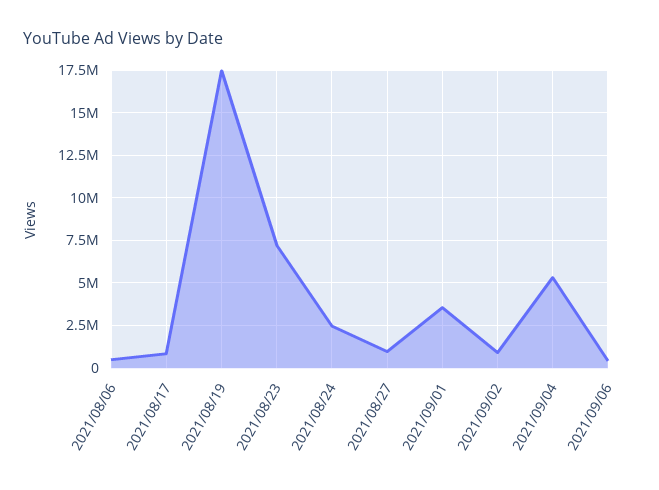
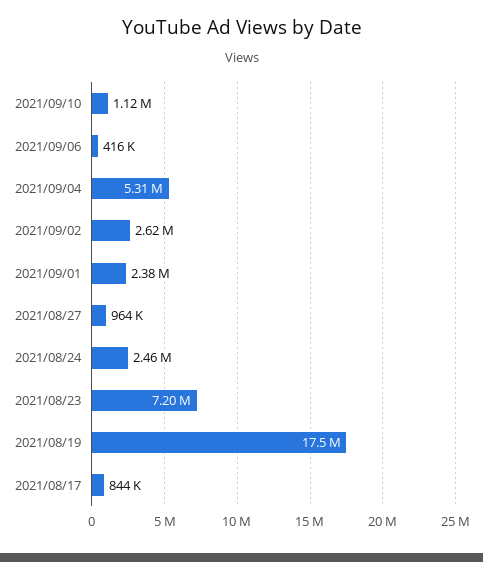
2021/08/06: 500000 -> none
2021/09/01: 3500000 -> 2380000
2021/09/02: 1000000 -> 2620000
2021/09/10: none -> 1120000

